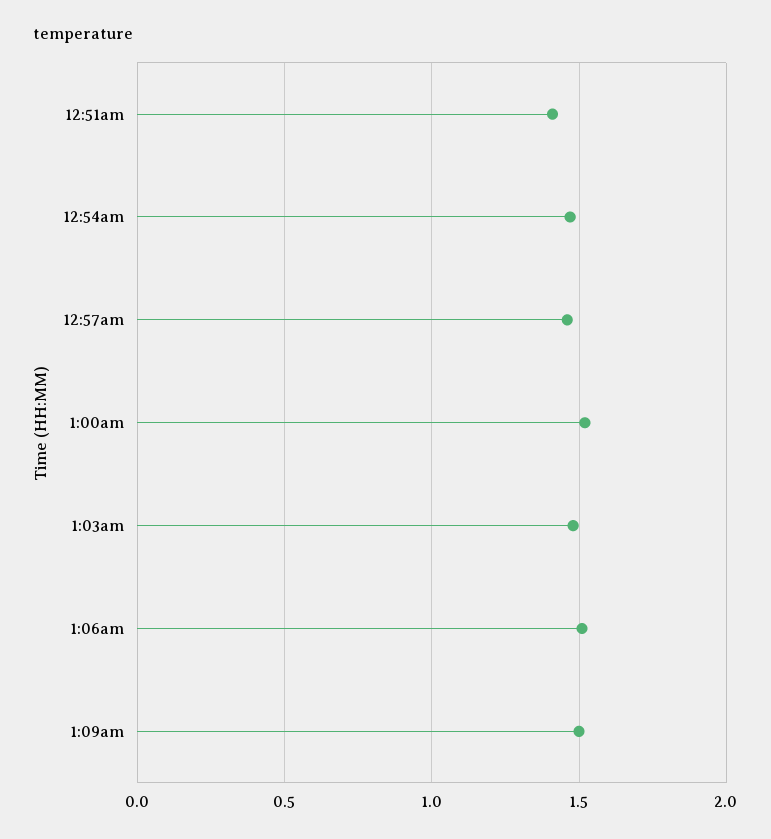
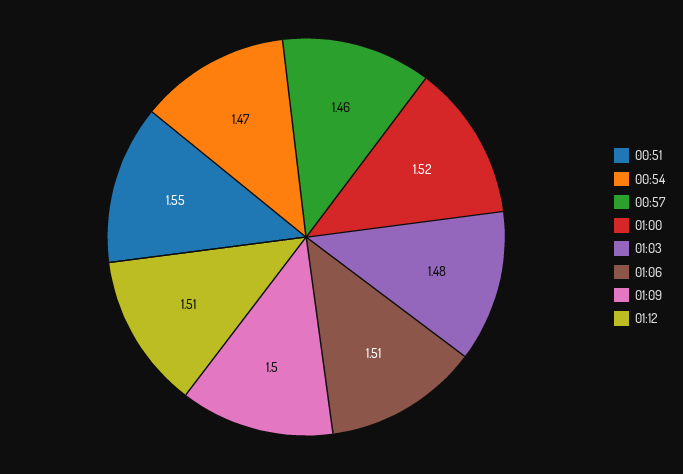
12:51am: 1.4 -> 1.55
01:12: none -> 1.51

